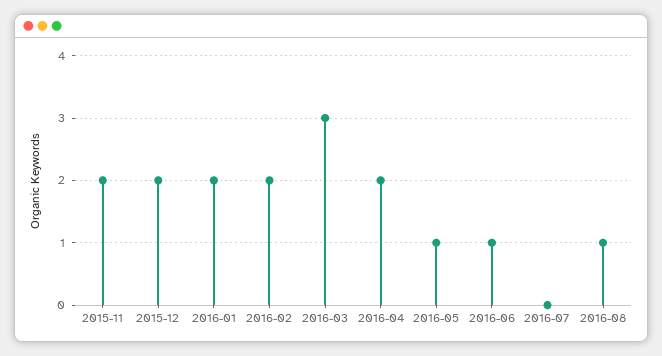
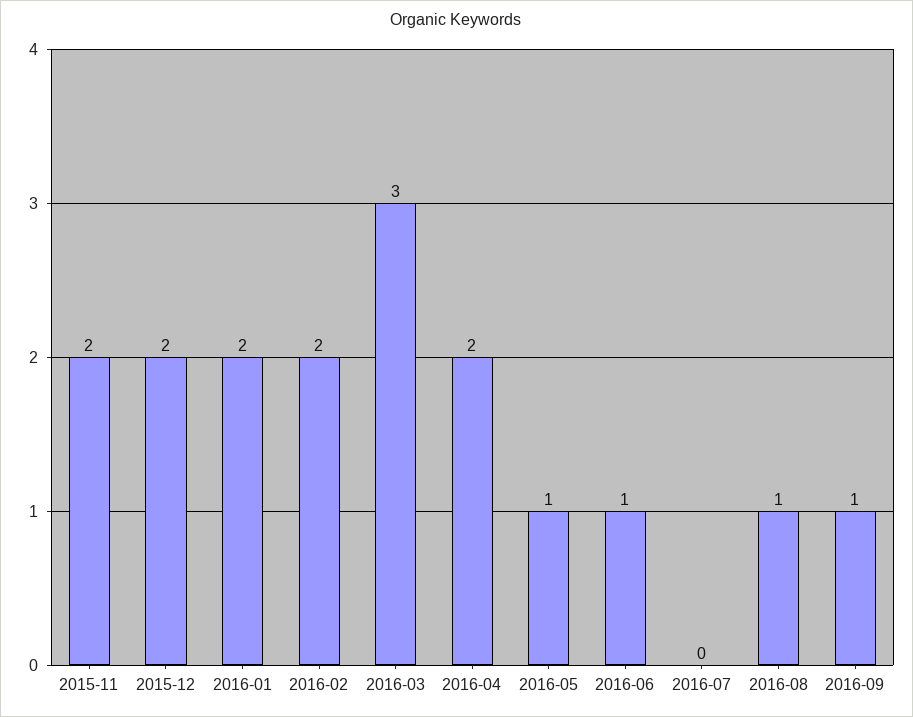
2016-09: none -> 1

